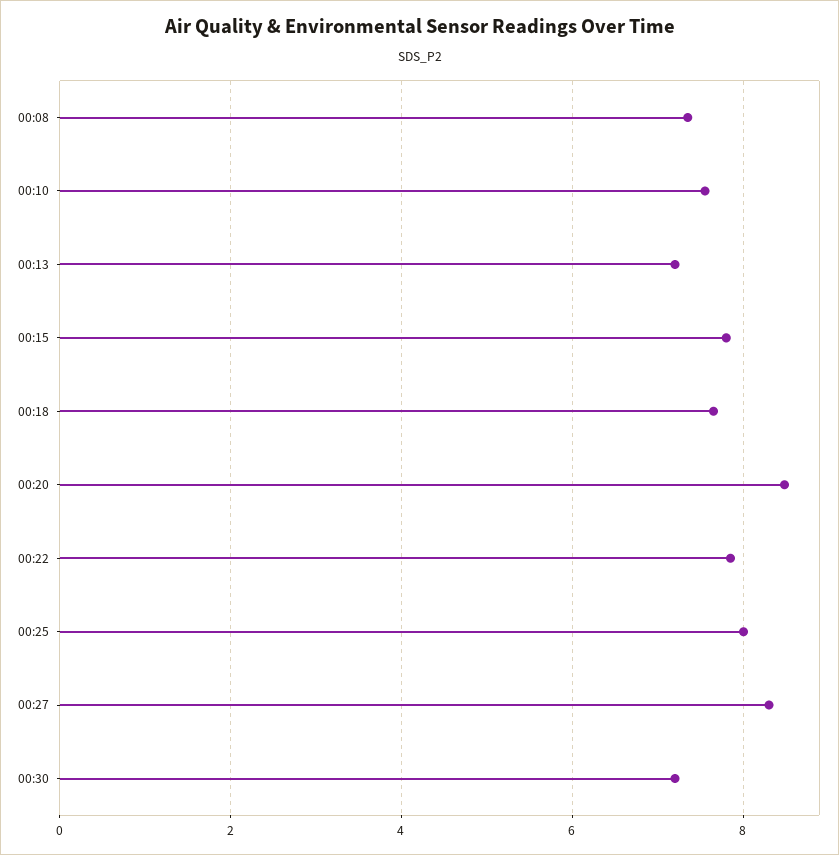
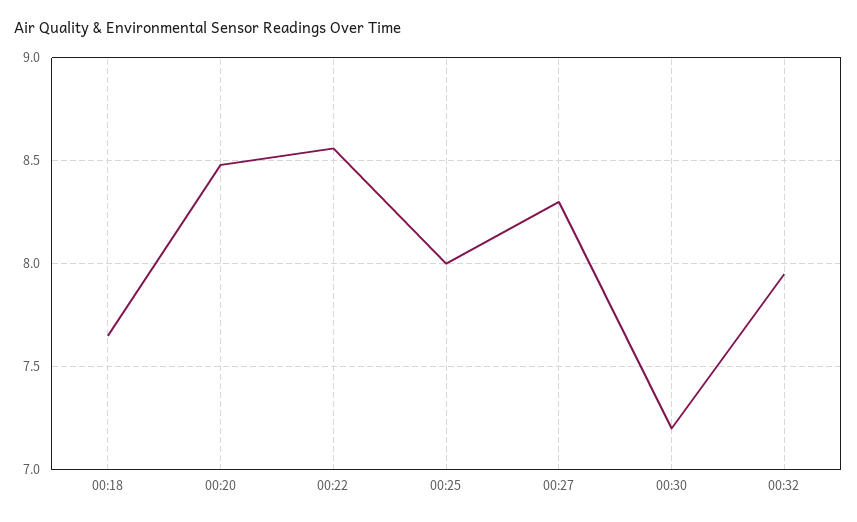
00:08: 7.4 -> none
00:10: 7.6 -> none
00:13: 7.2 -> none
00:15: 7.8 -> none
00:22: 7.8 -> 8.55
00:32: none -> 7.95

